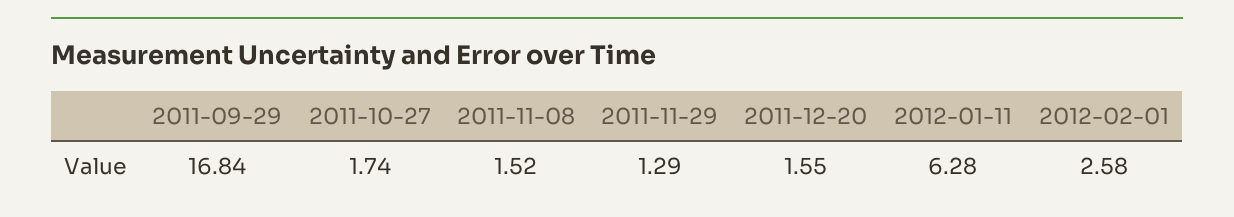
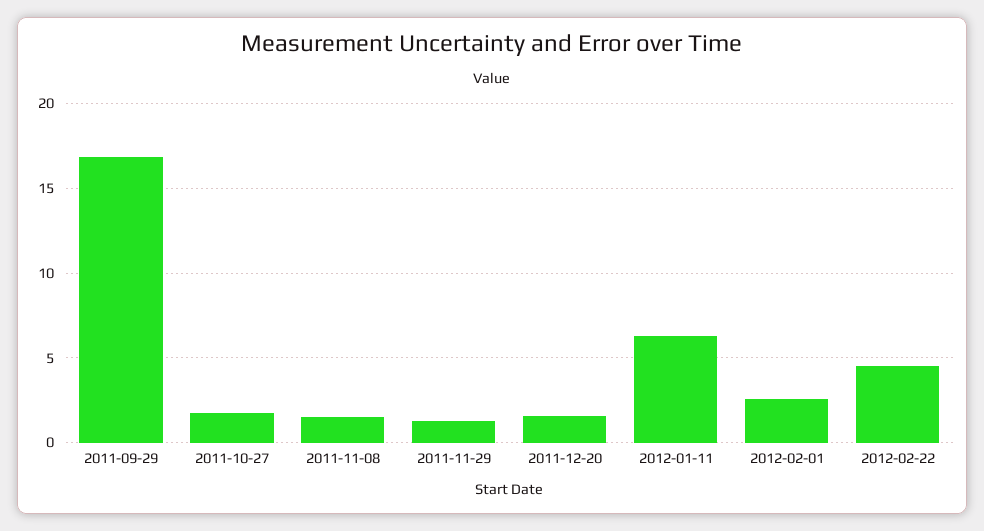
2012-02-22: none -> 4.5

